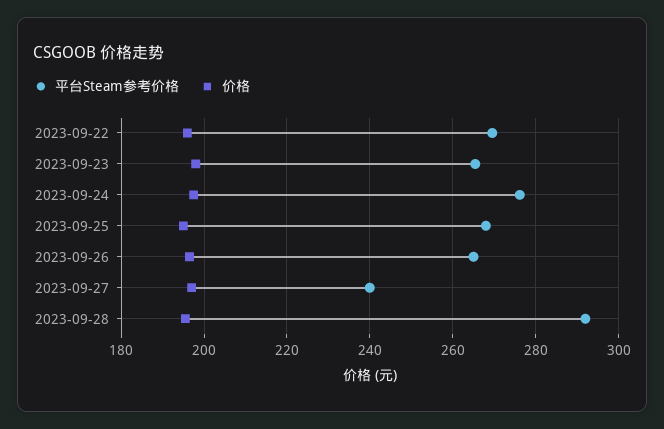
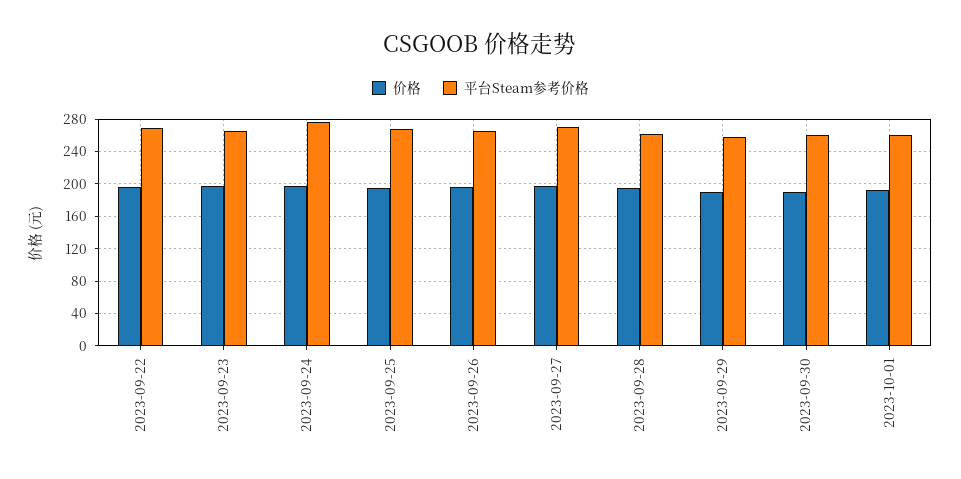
平台Steam参考价格, 2023-09-27: 240 -> 270
平台Steam参考价格, 2023-09-28: 292 -> 260
价格, 2023-09-29: none -> 190
平台Steam参考价格, 2023-09-29: none -> 260
价格, 2023-09-30: none -> 190
平台Steam参考价格, 2023-09-30: none -> 260
价格, 2023-10-01: none -> 190
平台Steam参考价格, 2023-10-01: none -> 260

